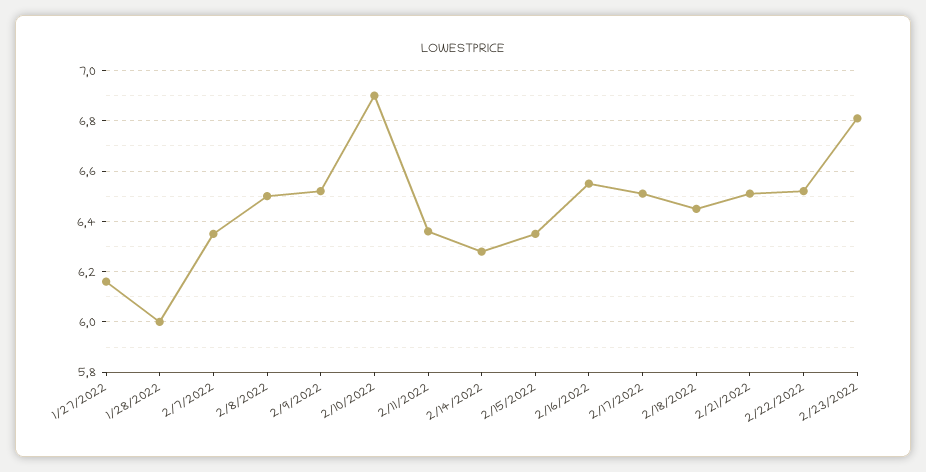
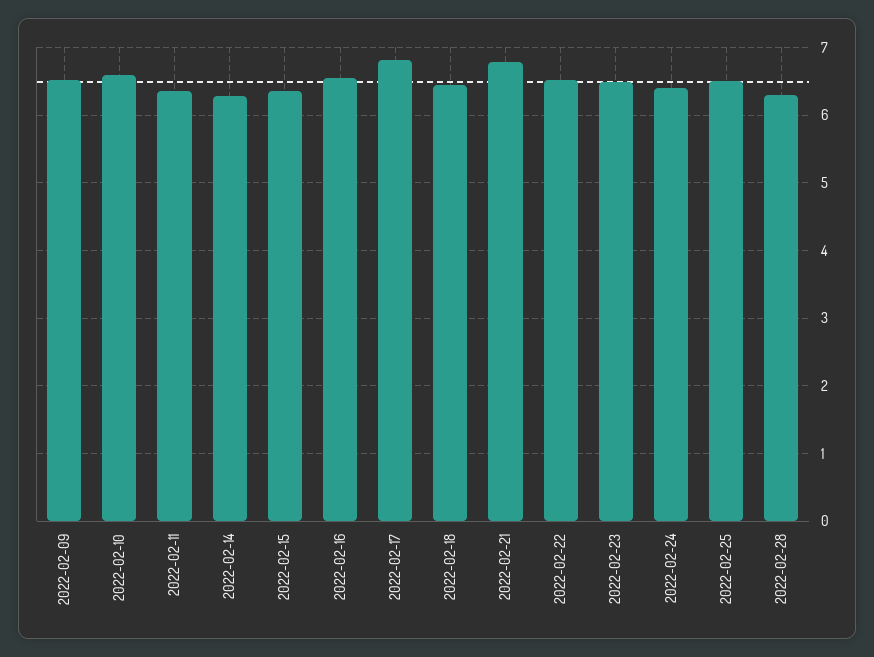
1/27/2022: 6.15 -> none
1/28/2022: 6 -> none
2/7/2022: 6.35 -> none
2/8/2022: 6.5 -> none
2/10/2022: 6.9 -> 6.6
2/17/2022: 6.5 -> 6.8
2/21/2022: 6.5 -> 6.8
2/23/2022: 6.8 -> 6.5
2022-02-24: none -> 6.4
2022-02-25: none -> 6.5
2022-02-28: none -> 6.3

